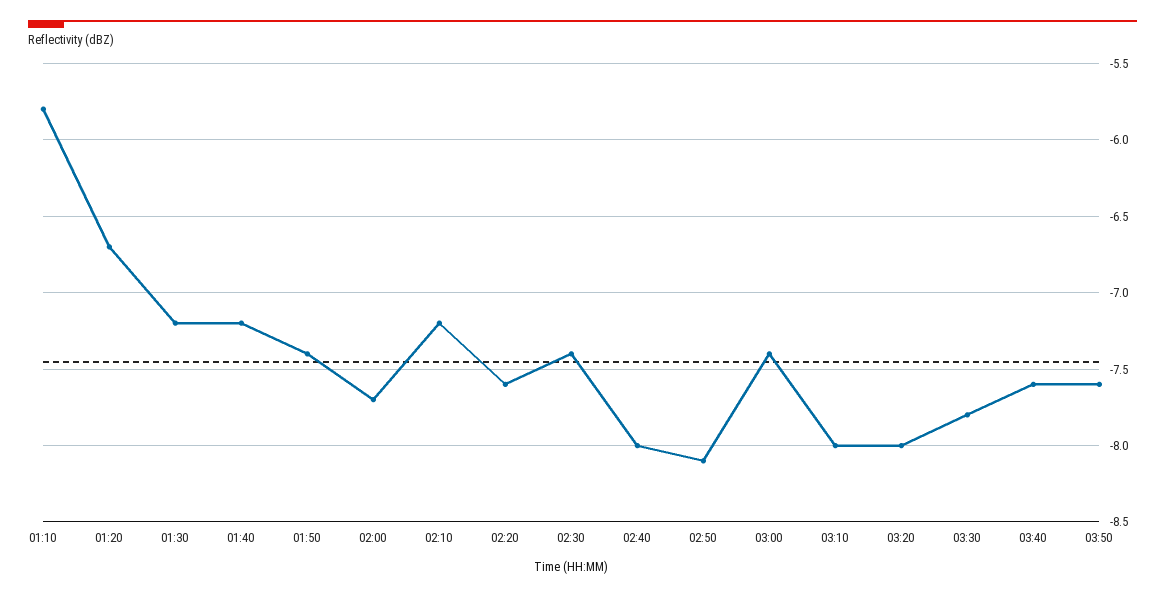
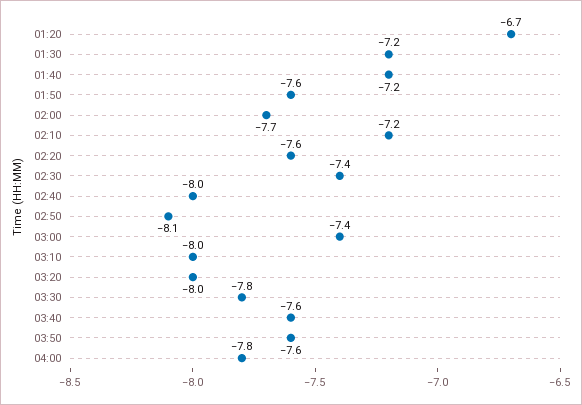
01:10: -5.8 -> none
01:50: -7.4 -> -7.6
04:00: none -> -7.8

